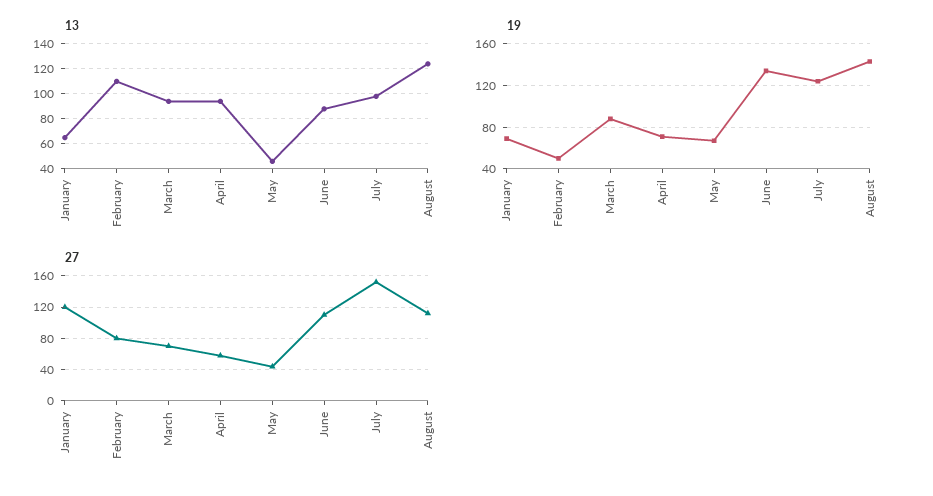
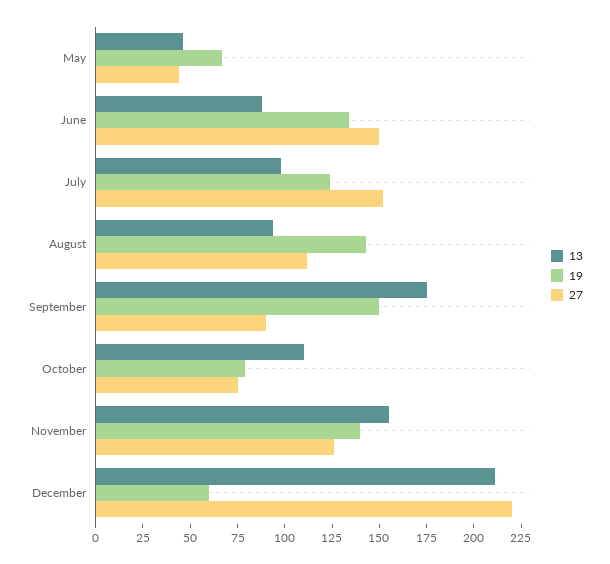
13, January: 65 -> none
13, February: 110 -> none
13, March: 95 -> none
13, April: 95 -> none
13, August: 125 -> 95
19, January: 70 -> none
19, February: 50 -> none
19, March: 90 -> none
19, April: 70 -> none
27, January: 120 -> none
27, February: 80 -> none
27, March: 70 -> none
27, April: 60 -> none
27, June: 110 -> 150
13, September: none -> 175
19, September: none -> 150
27, September: none -> 90
13, October: none -> 110
19, October: none -> 80
27, October: none -> 75
13, November: none -> 155
19, November: none -> 140
27, November: none -> 125
13, December: none -> 210
19, December: none -> 60
27, December: none -> 220

